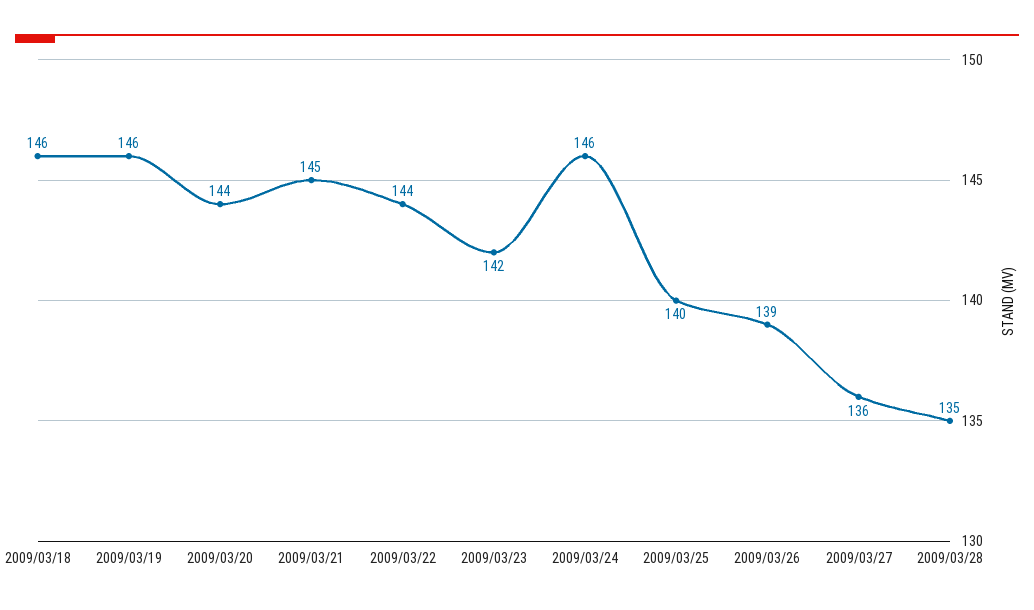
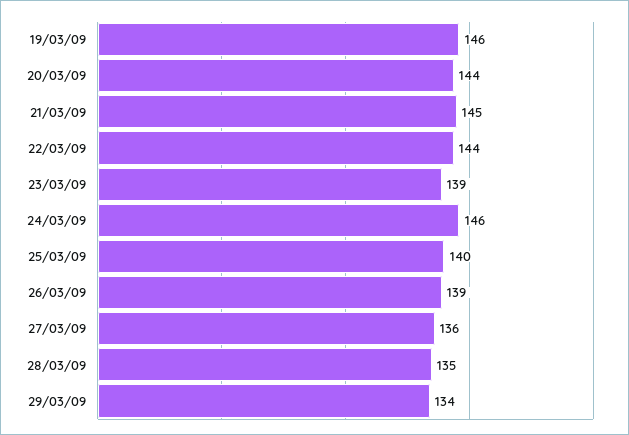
2009/03/18: 146 -> none
2009/03/23: 142 -> 139
29/03/09: none -> 134

